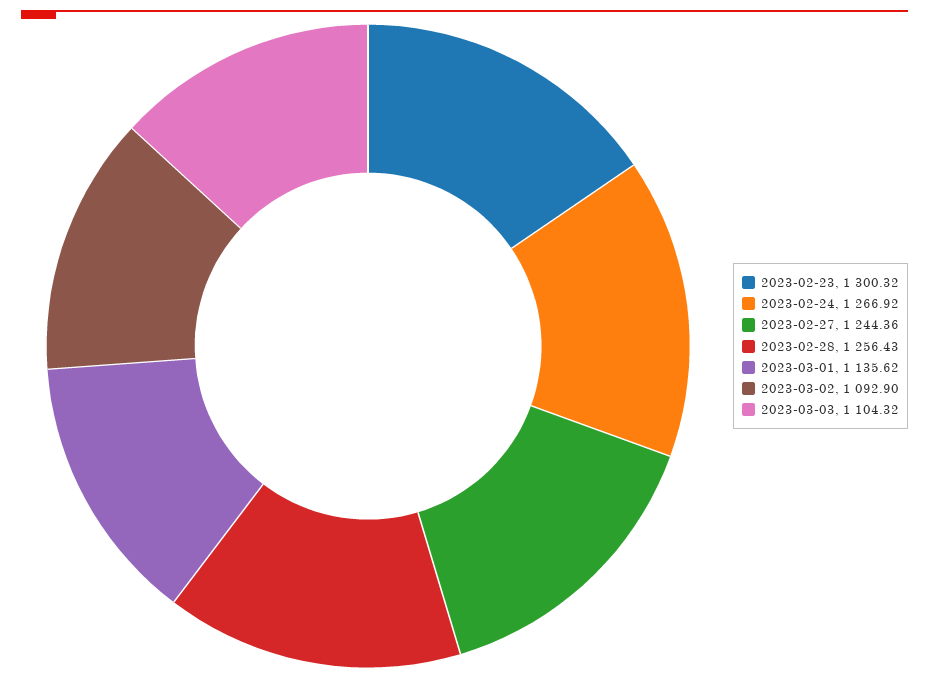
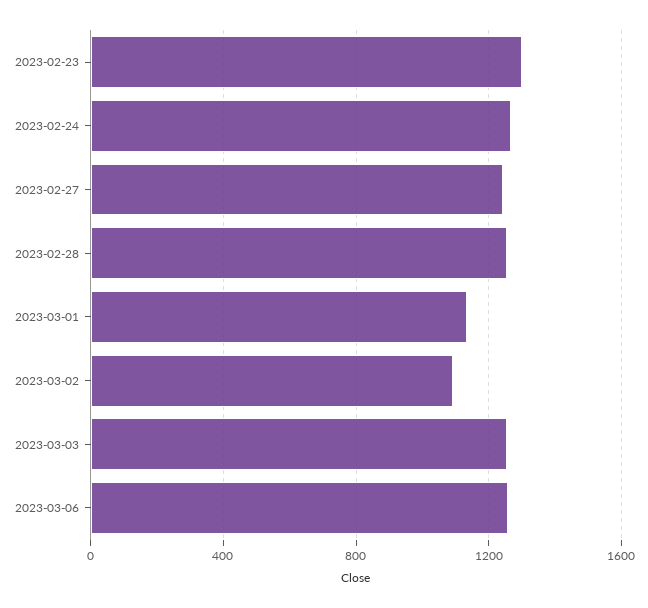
2023-03-03: 1104.32 -> 1250
2023-03-06: none -> 1250

